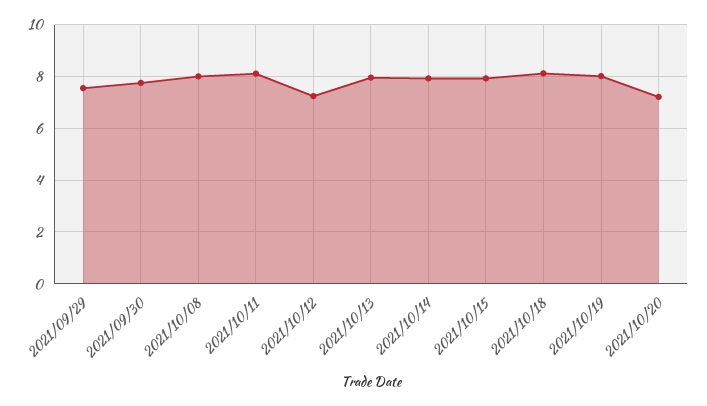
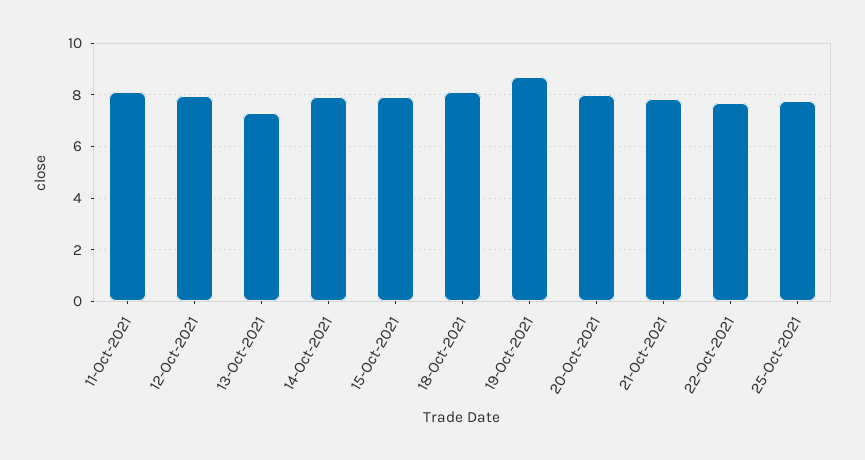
2021/09/29: 7.5 -> none
2021/09/30: 7.75 -> none
2021/10/08: 8 -> none
2021/10/12: 7.25 -> 8
2021/10/13: 8 -> 7.25
2021/10/19: 8 -> 8.75
2021/10/20: 7.25 -> 8
21-Oct-2021: none -> 7.75
22-Oct-2021: none -> 7.75
25-Oct-2021: none -> 7.75

